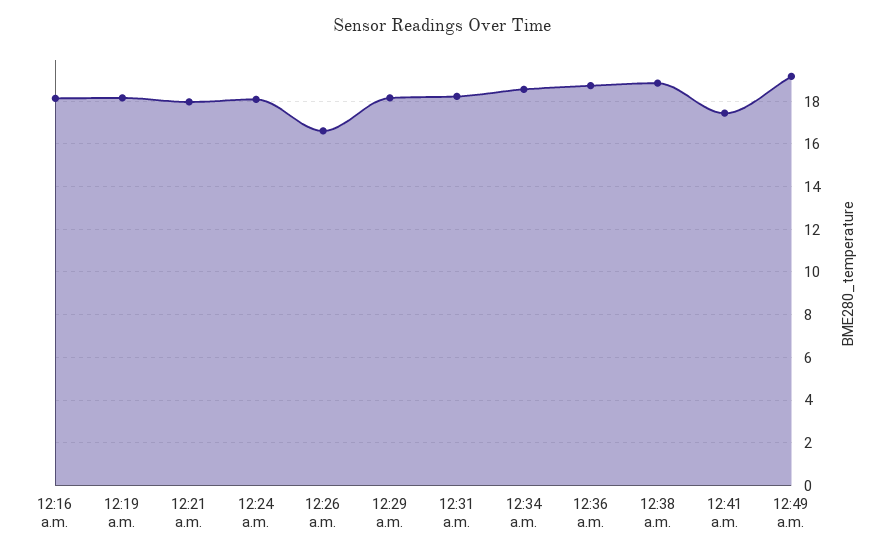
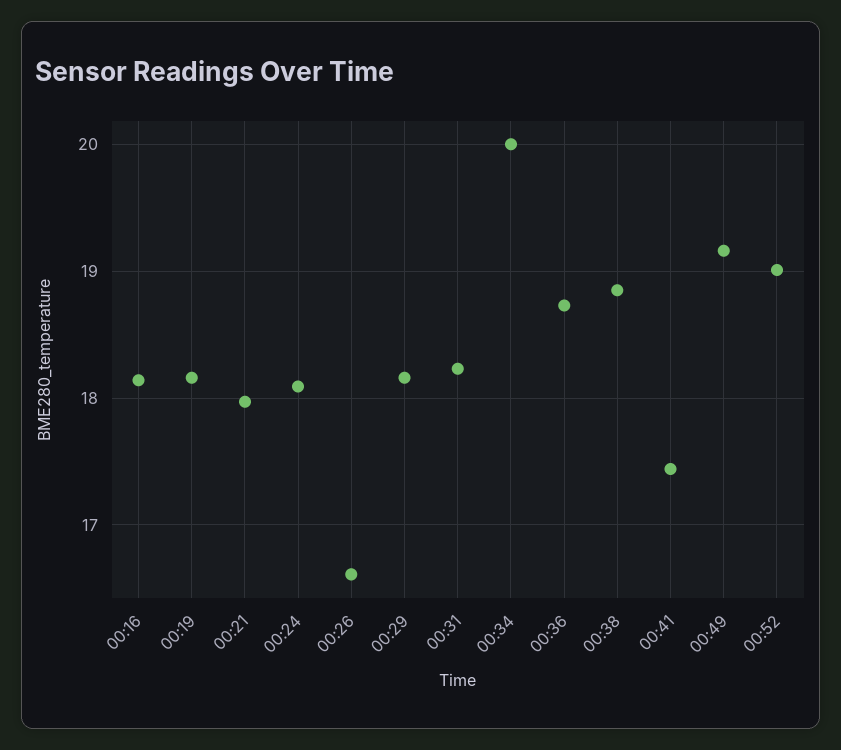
12:34 a.m.: 18.5 -> 20
00:52: none -> 19

